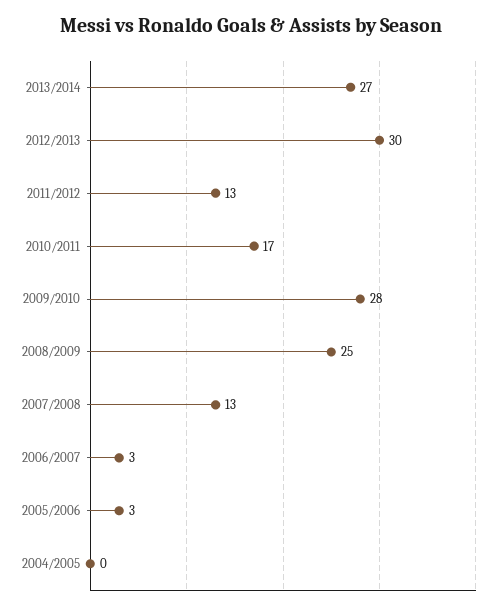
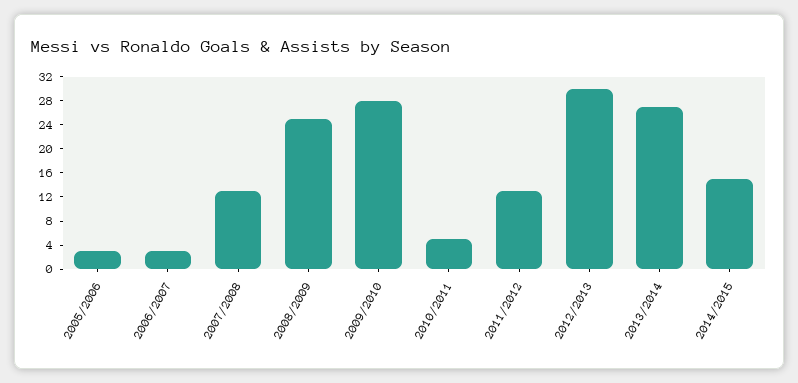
2010/2011: 17 -> 4
2004/2005: 0 -> none
2014/2015: none -> 16

